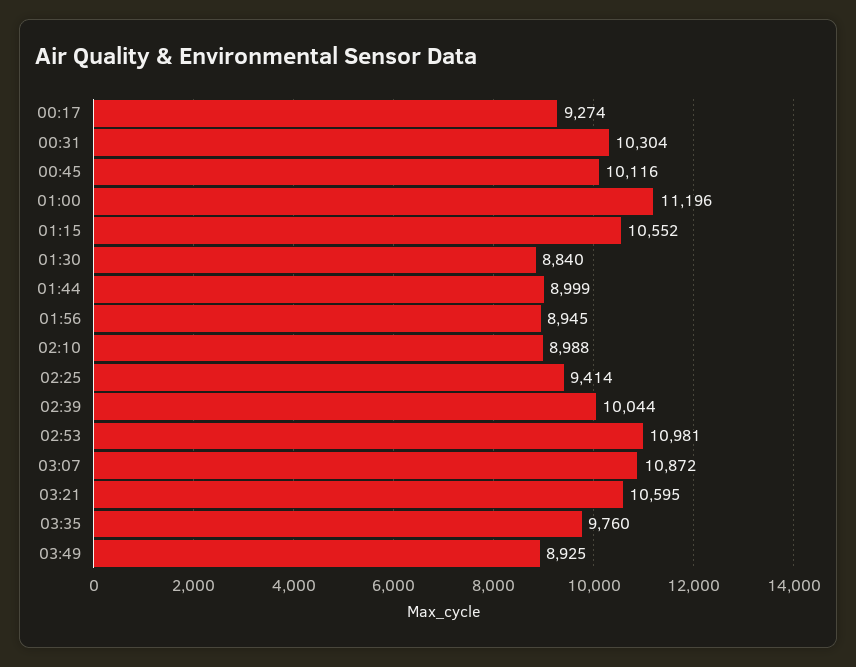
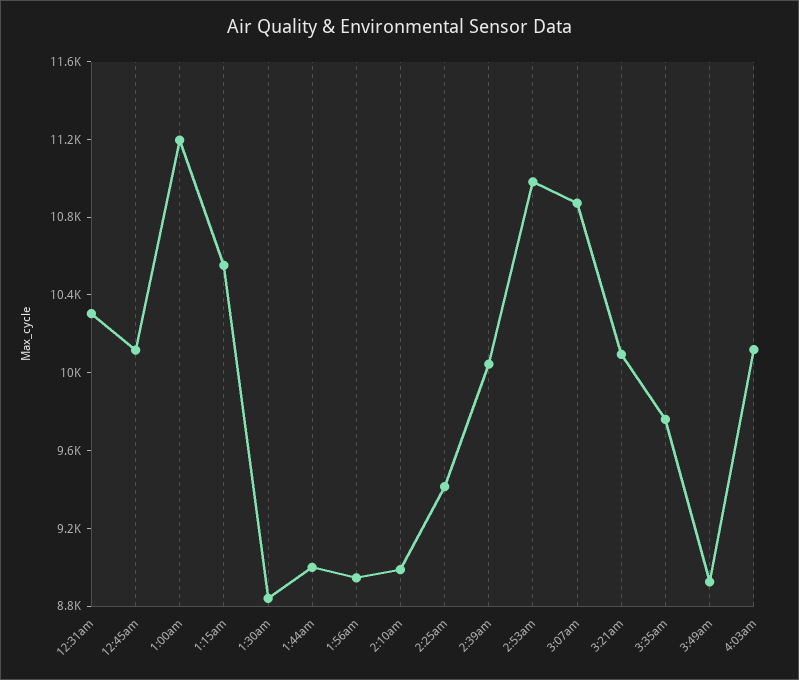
00:17: 9274 -> none
03:21: 10595 -> 10100
4:03am: none -> 10100

